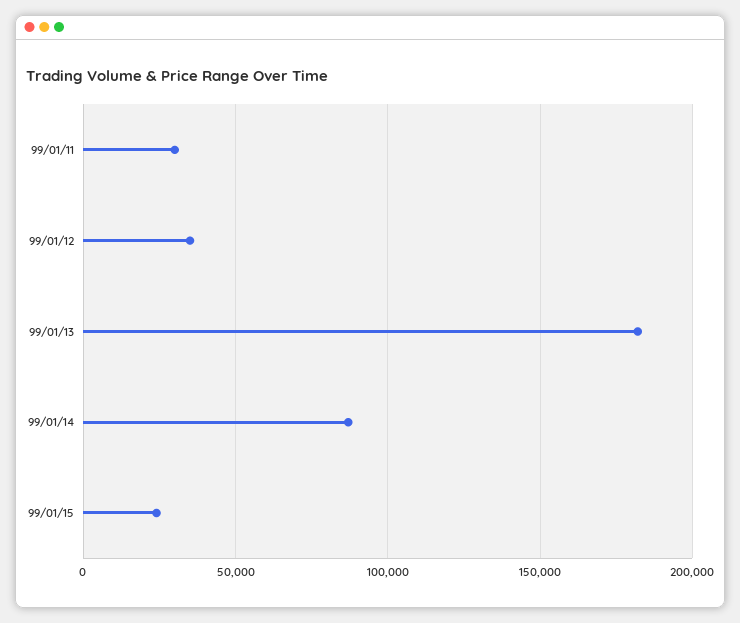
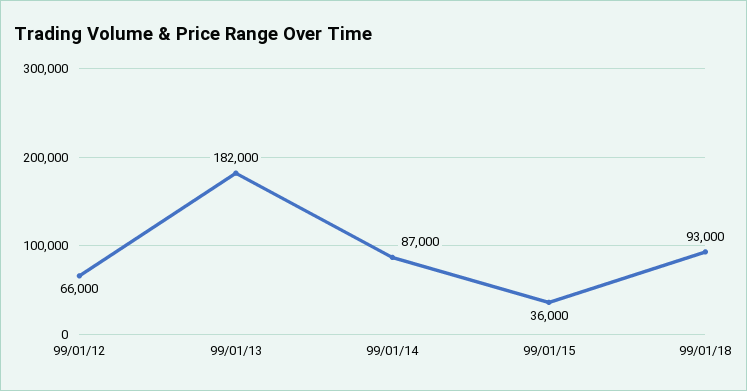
99/01/11: 30000 -> none
99/01/12: 35000 -> 66000
99/01/15: 25000 -> 36000
99/01/18: none -> 93000

